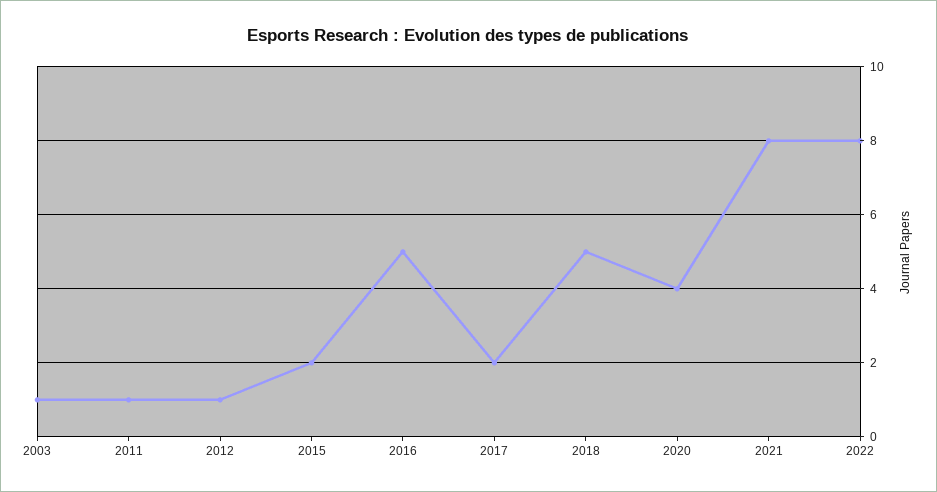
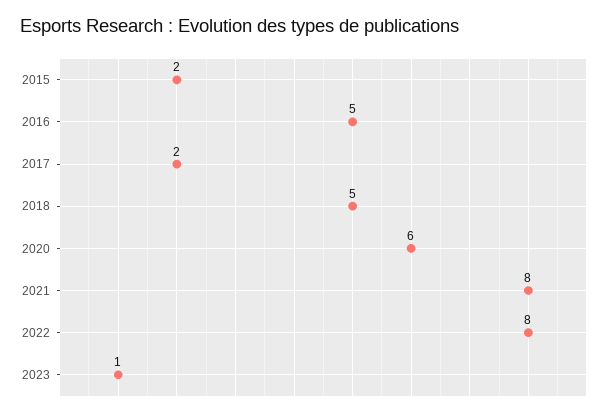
2003: 1 -> none
2011: 1 -> none
2012: 1 -> none
2020: 4 -> 6
2023: none -> 1

